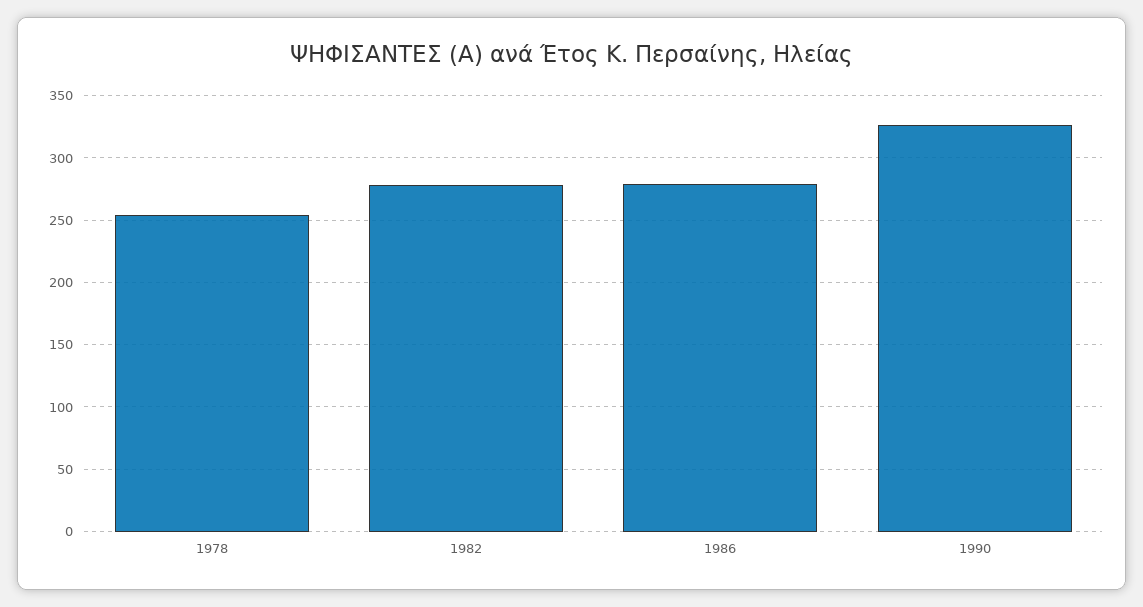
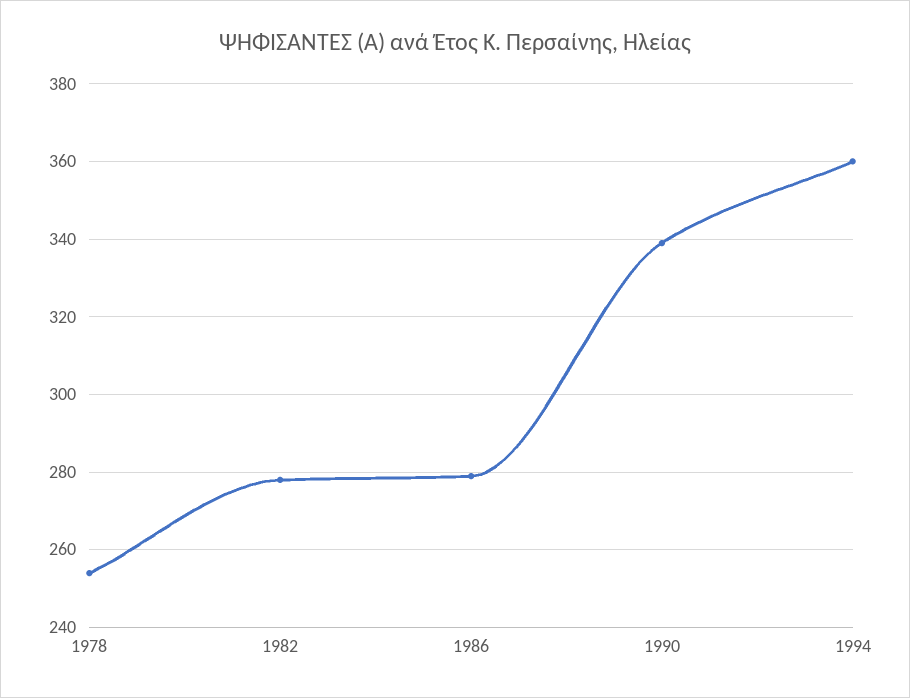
1990: 325 -> 340
1994: none -> 360

